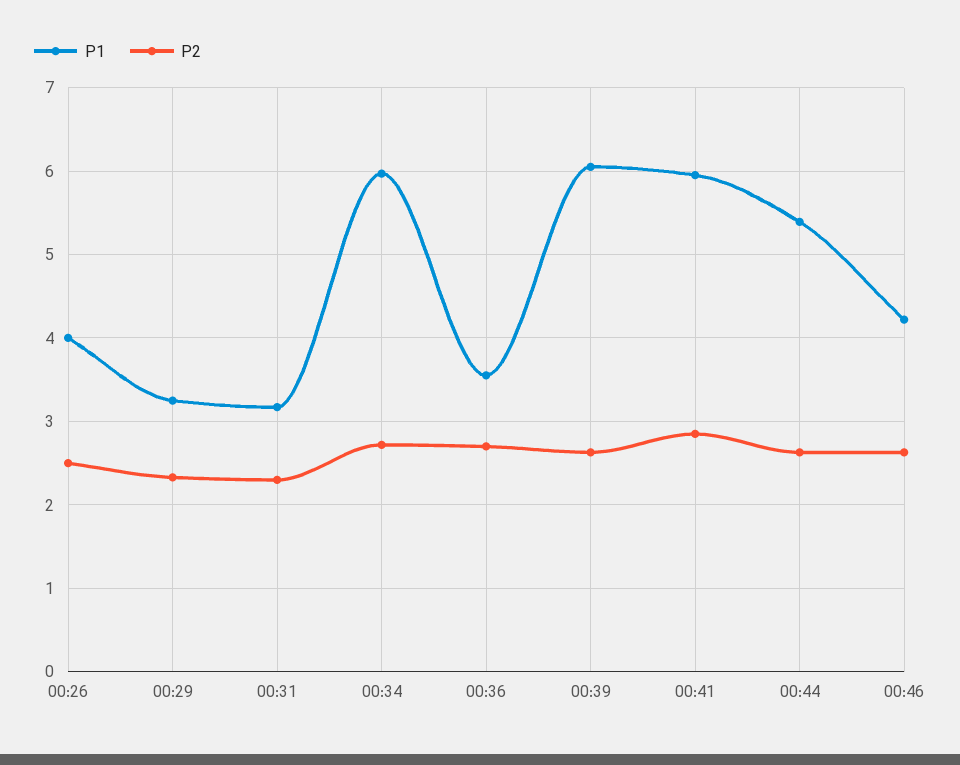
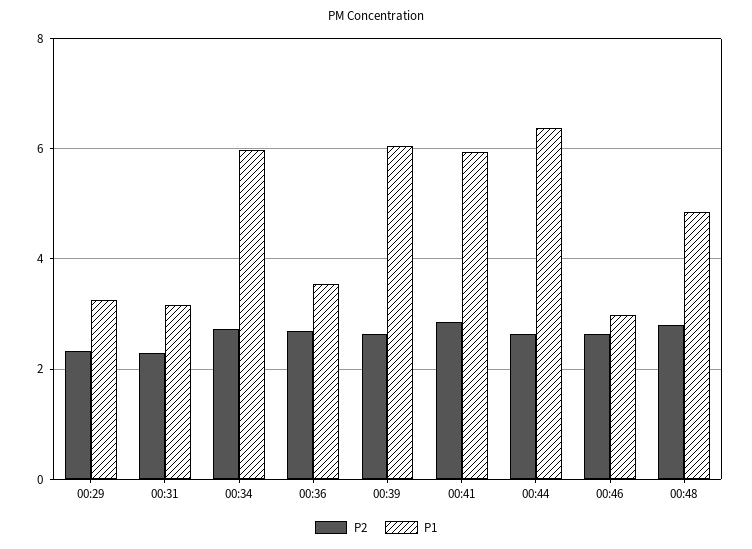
P1, 00:26: 4 -> none
P2, 00:26: 2.5 -> none
P1, 00:44: 5.4 -> 6.4
P1, 00:46: 4.2 -> 3
P2, 00:48: none -> 2.8
P1, 00:48: none -> 4.8

